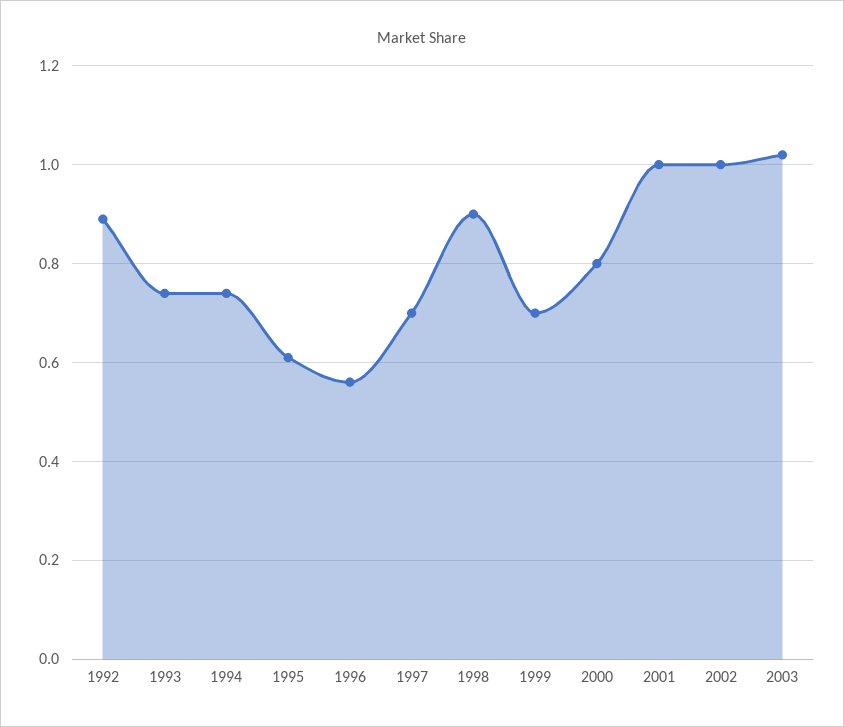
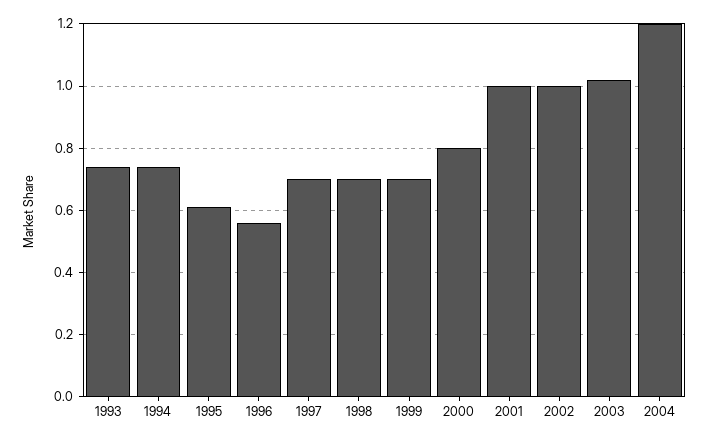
1992: 0.9 -> none
1998: 0.9 -> 0.7
2004: none -> 1.2

